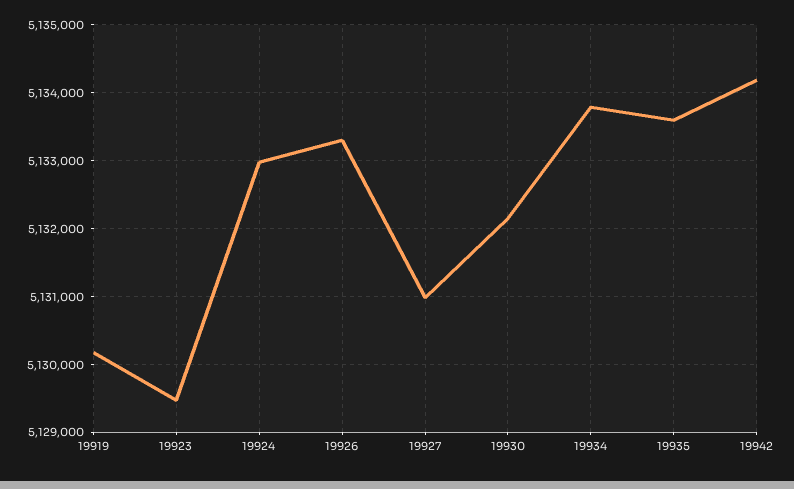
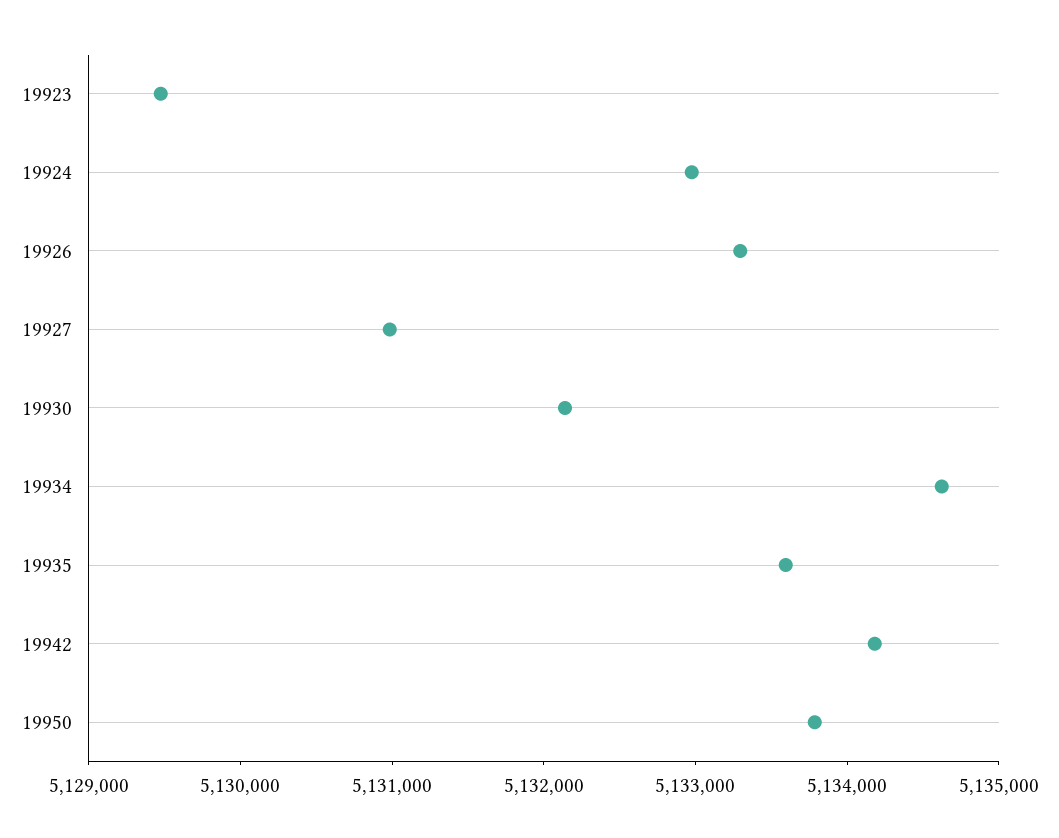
19919: 5130200 -> none
19934: 5133800 -> 5134600
19950: none -> 5133800

